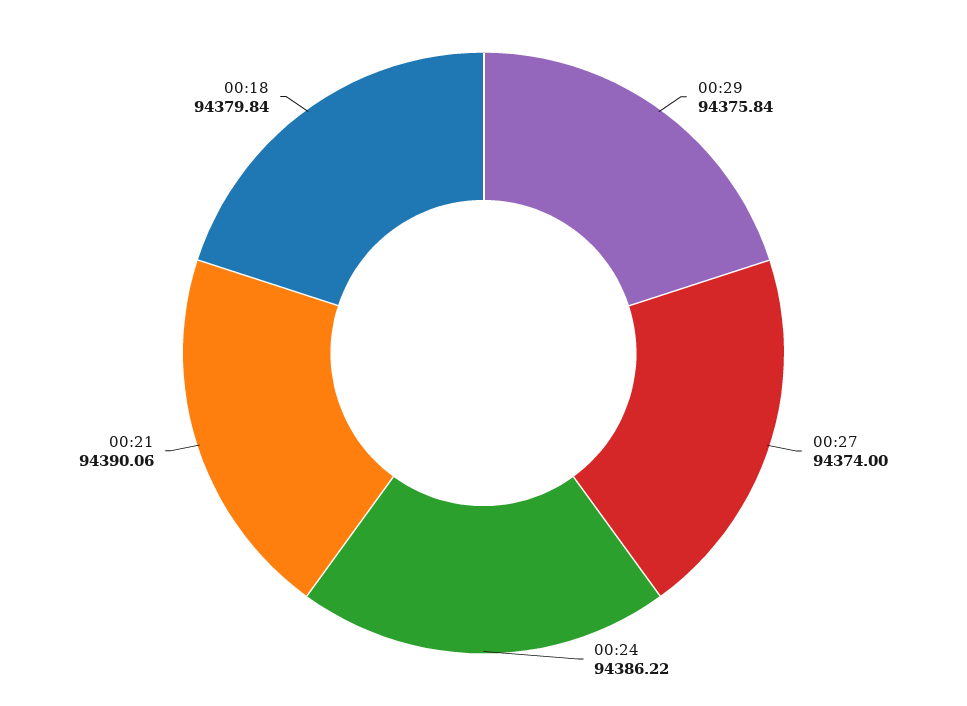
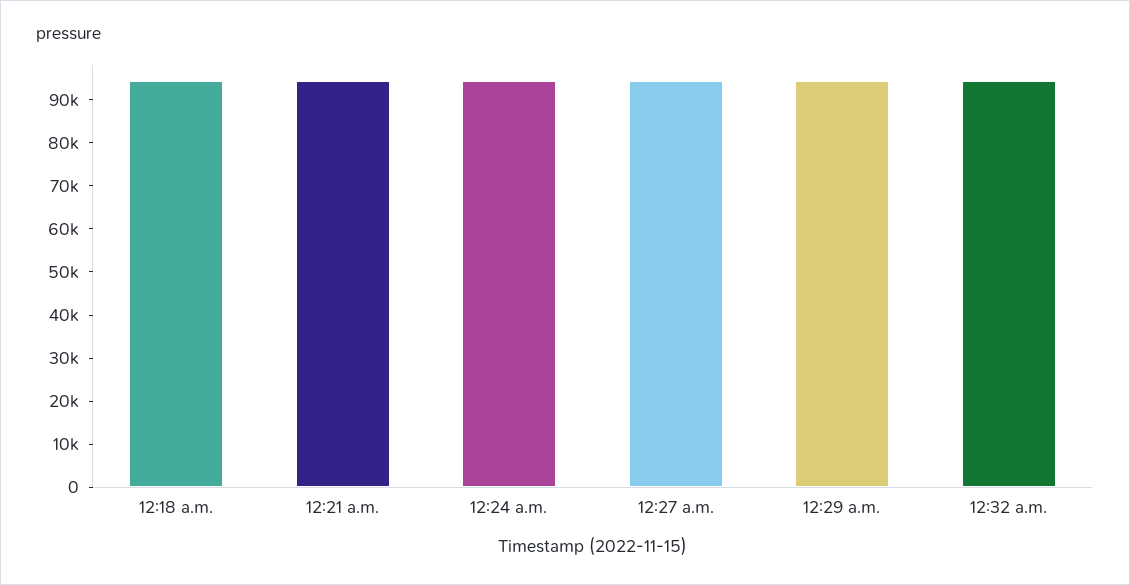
12:32 a.m.: none -> 94000

